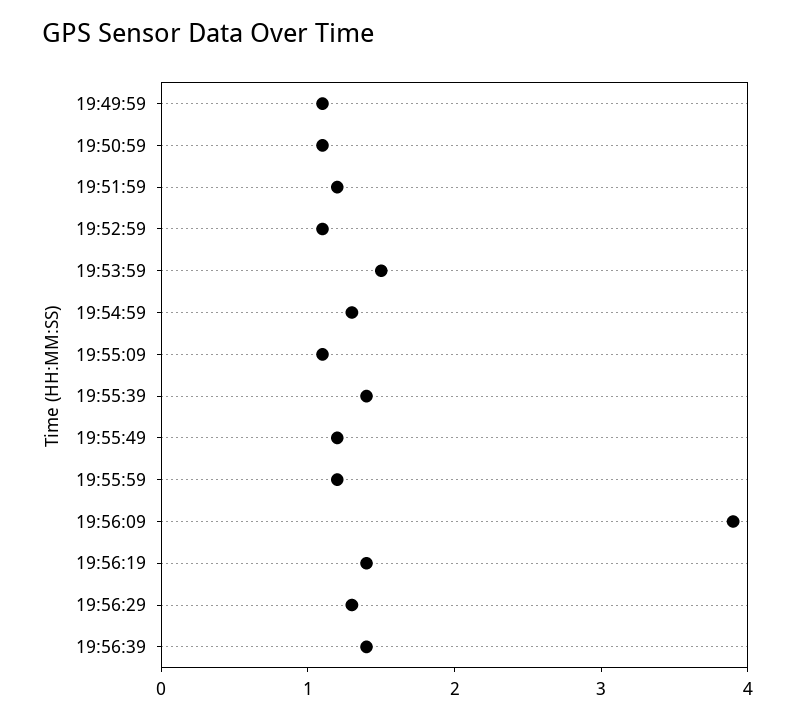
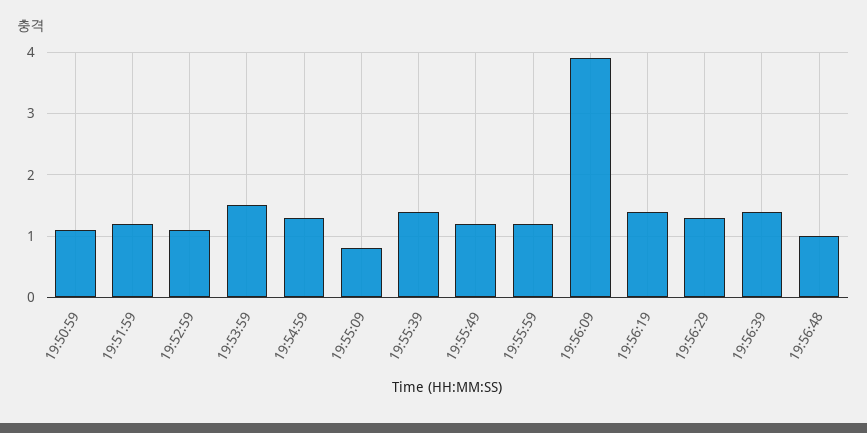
19:49:59: 1.1 -> none
19:55:09: 1.1 -> 0.8
19:56:48: none -> 1

